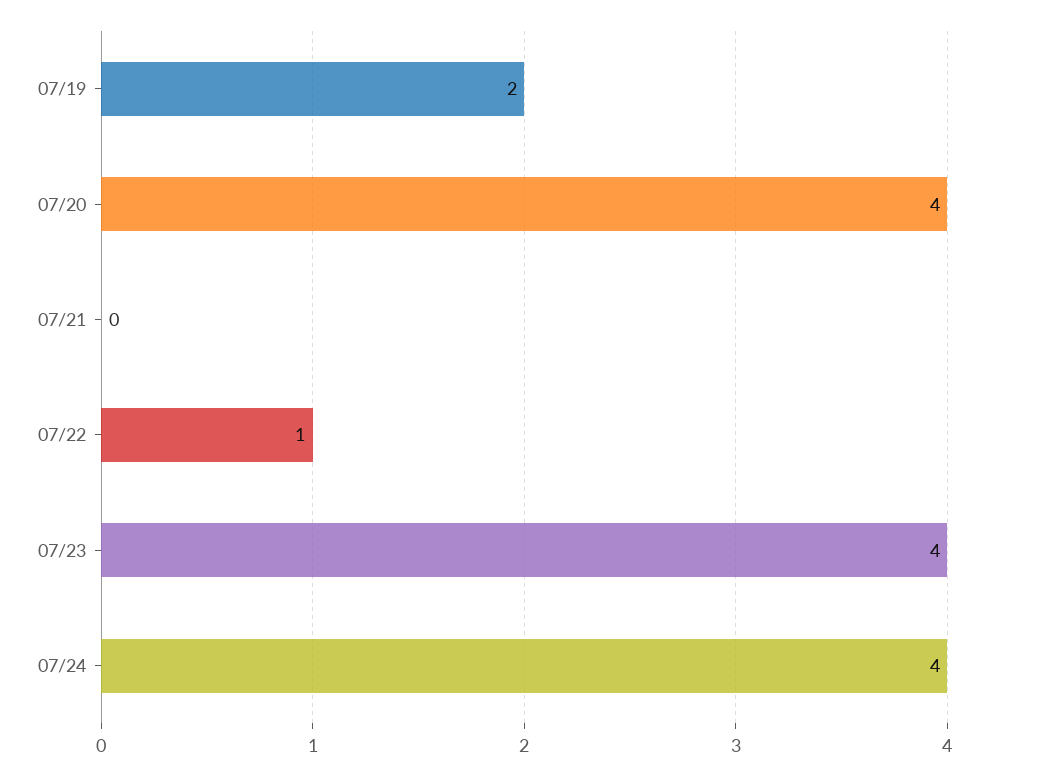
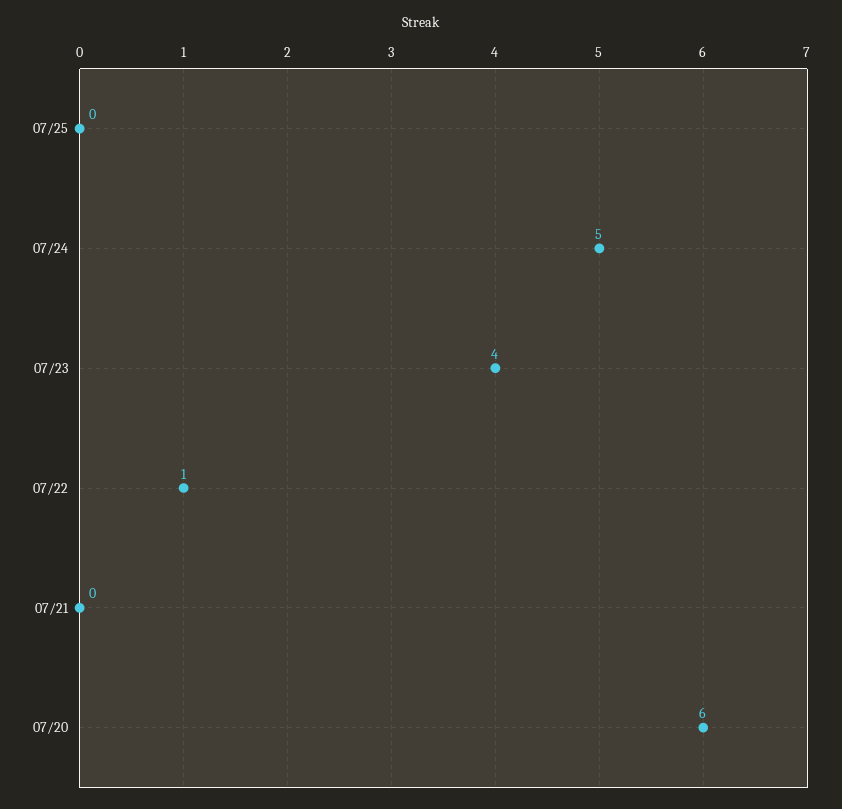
07/19: 2 -> none
07/20: 4 -> 6
07/24: 4 -> 5
07/25: none -> 0

